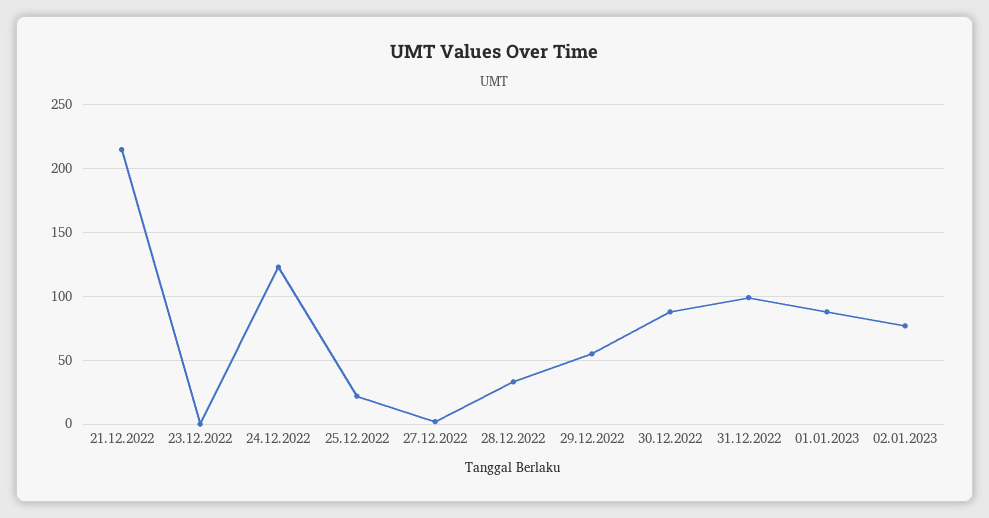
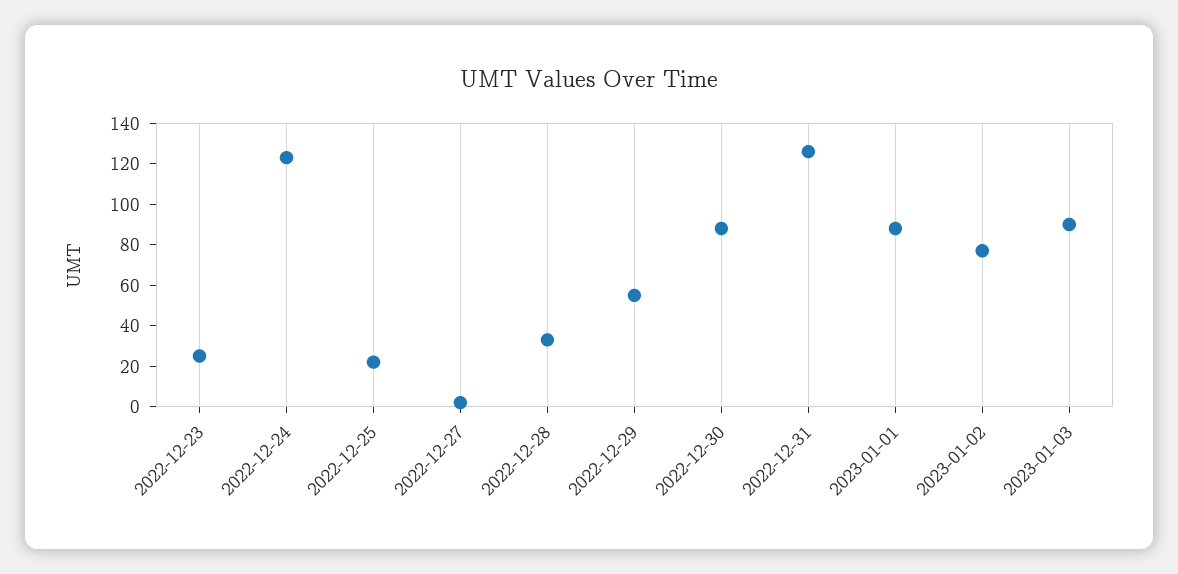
21.12.2022: 215 -> none
23.12.2022: 0 -> 25
31.12.2022: 100 -> 125
2023-01-03: none -> 90

